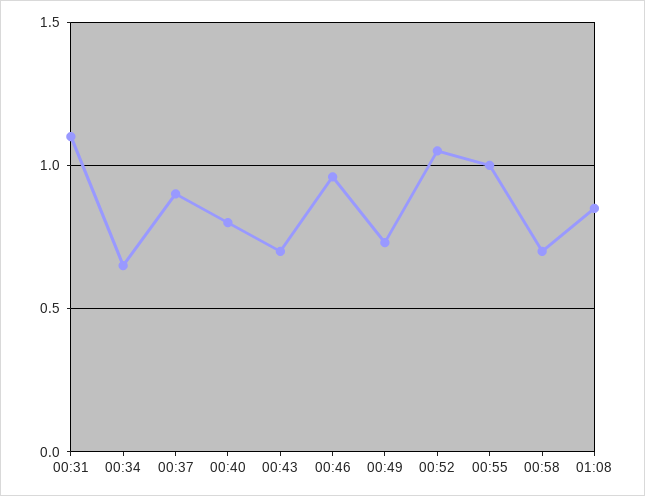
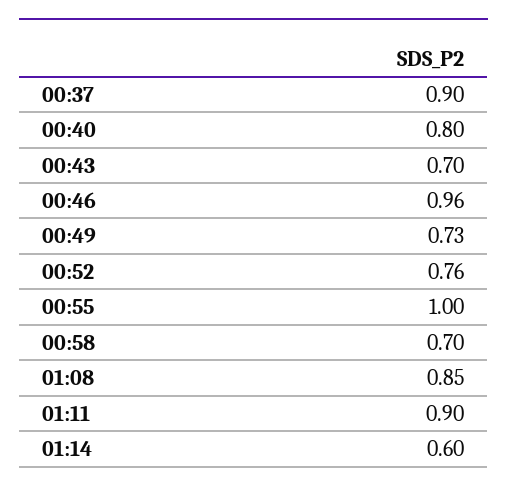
00:31: 1.1 -> none
00:34: 0.65 -> none
00:52: 1.05 -> 0.76
01:11: none -> 0.9
01:14: none -> 0.6

